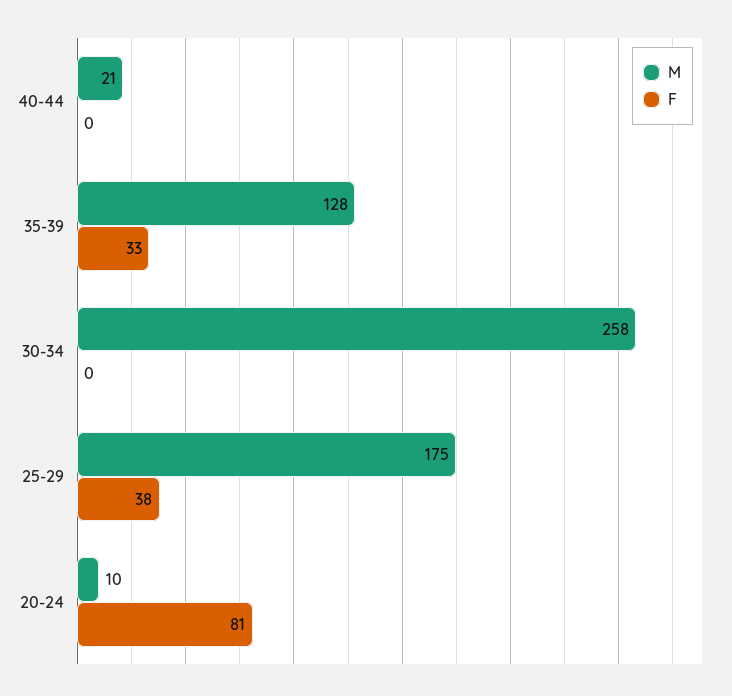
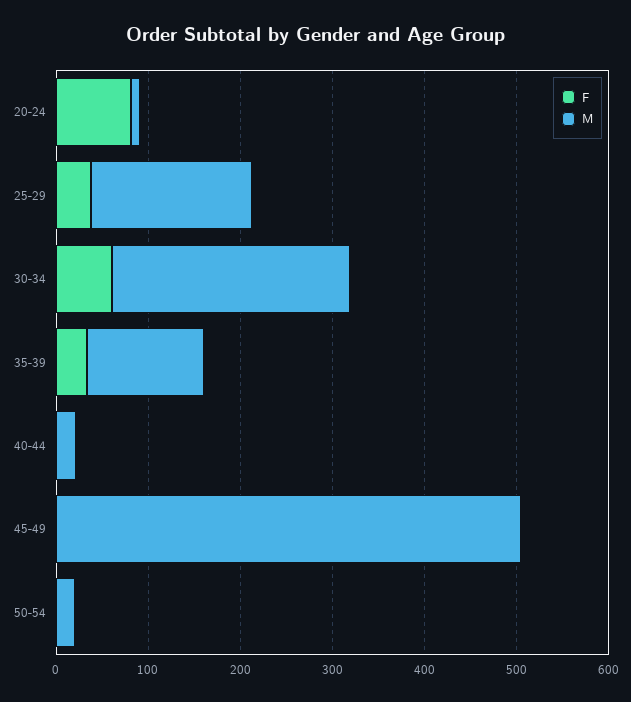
F, 30-34: 0 -> 60
F, 45-49: none -> 0
M, 45-49: none -> 500
F, 50-54: none -> 0
M, 50-54: none -> 20

